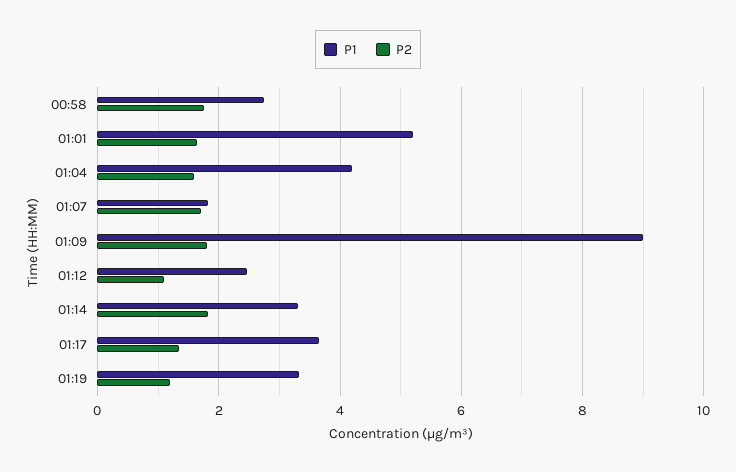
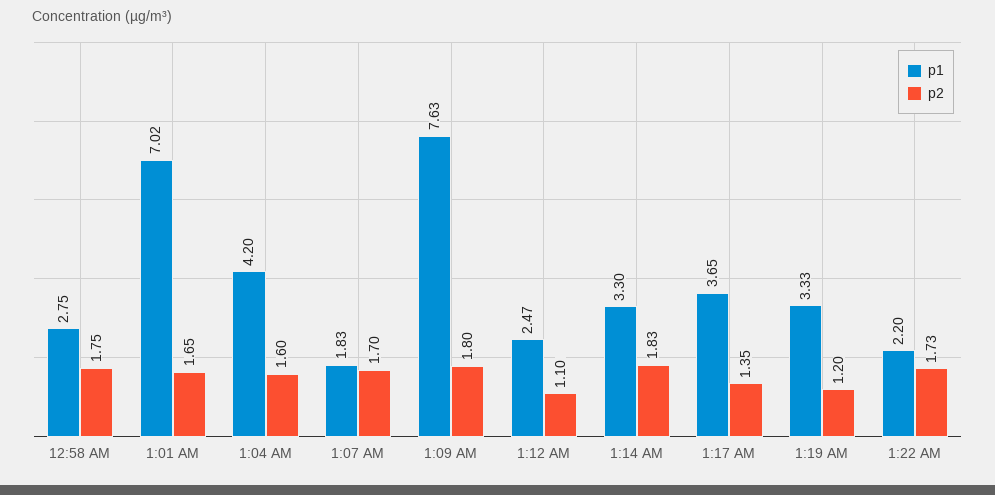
P1, 01:01: 5.2 -> 7.02
P1, 01:09: 9 -> 7.63
P1, 1:22 AM: none -> 2.2
P2, 1:22 AM: none -> 1.73

